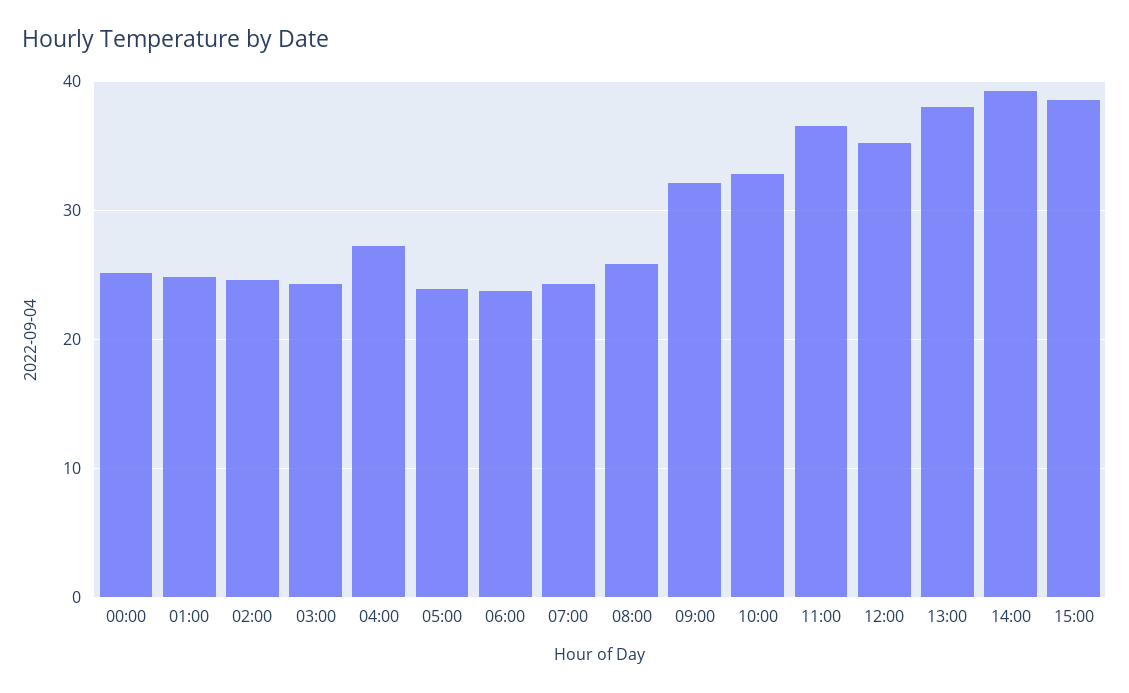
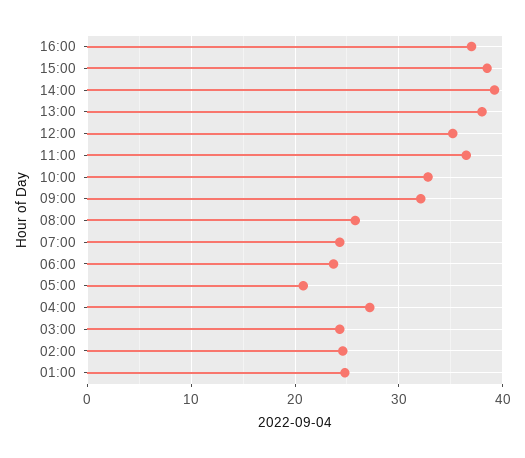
00:00: 25 -> none
05:00: 24 -> 21
16:00: none -> 37

